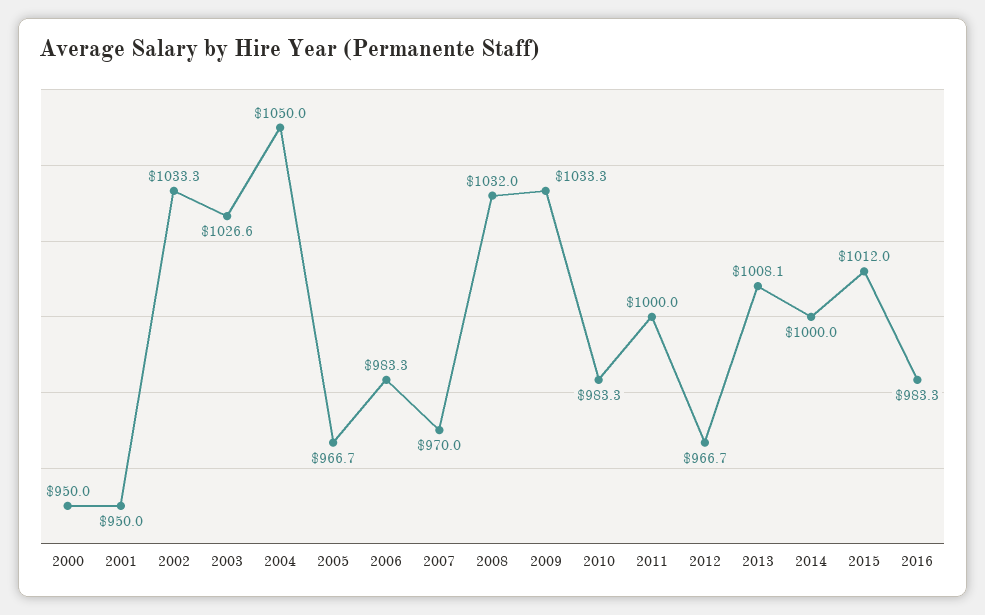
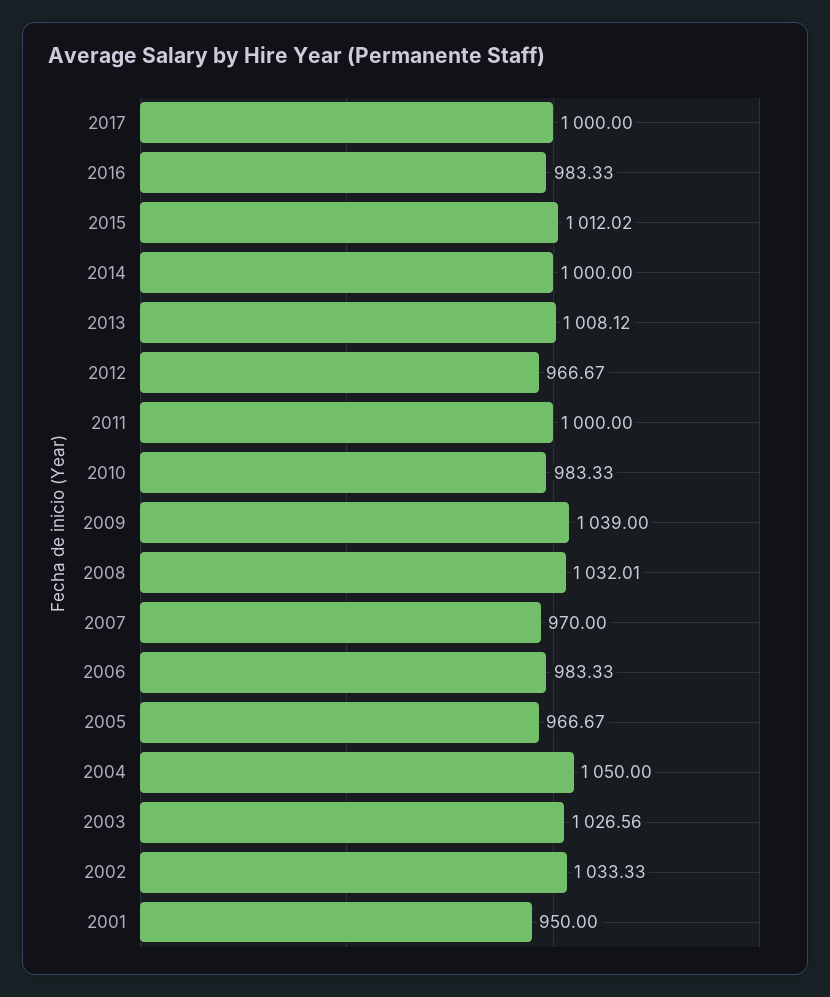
2000: 950 -> none
2009: 1033.3 -> 1039
2017: none -> 1000

